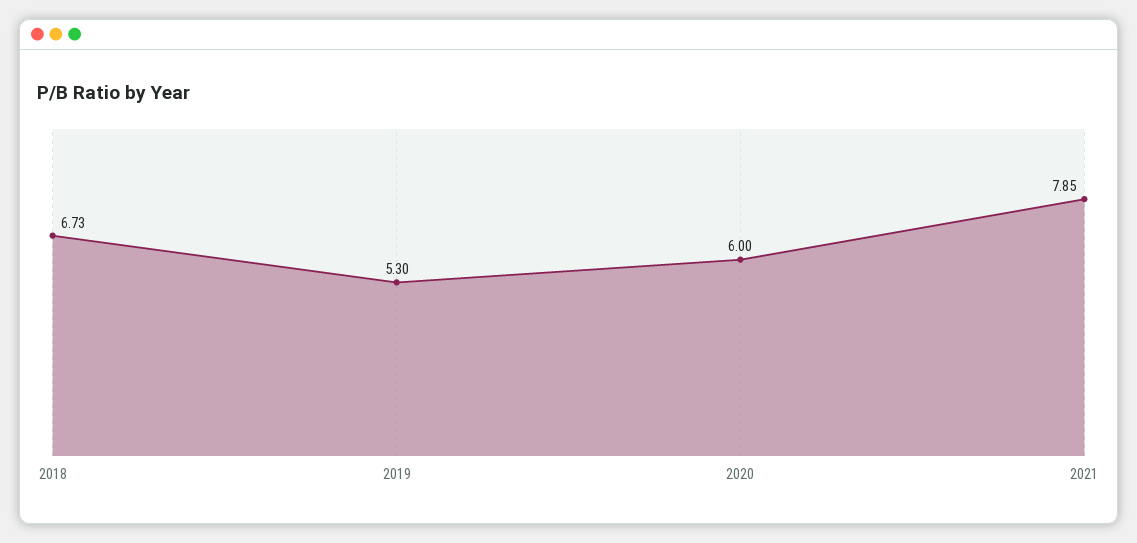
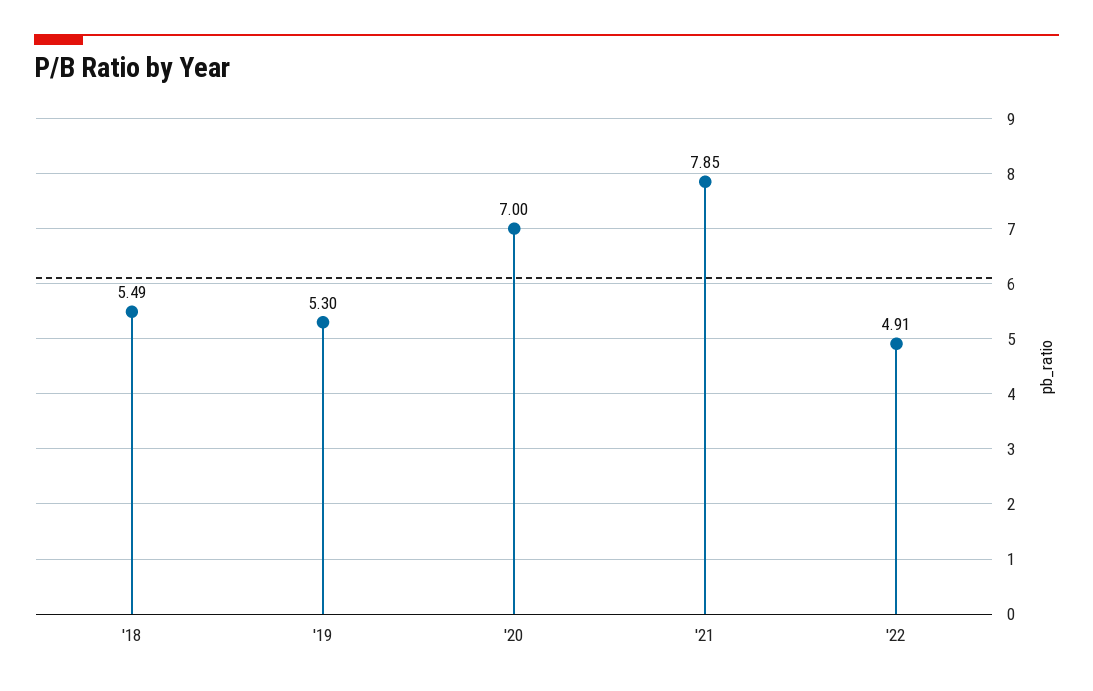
2018: 6.73 -> 5.49
2020: 6 -> 7
'22: none -> 4.91

